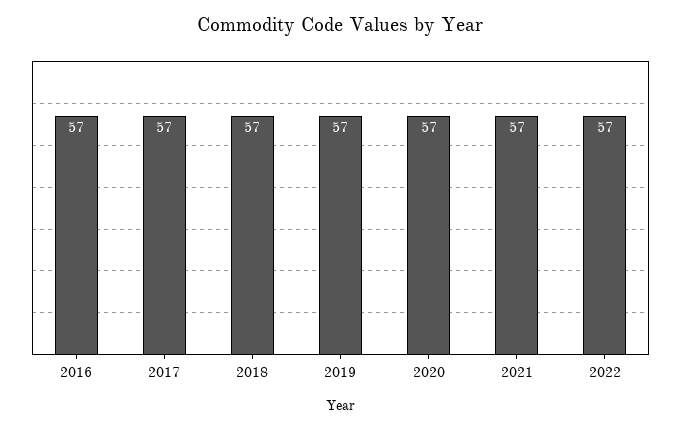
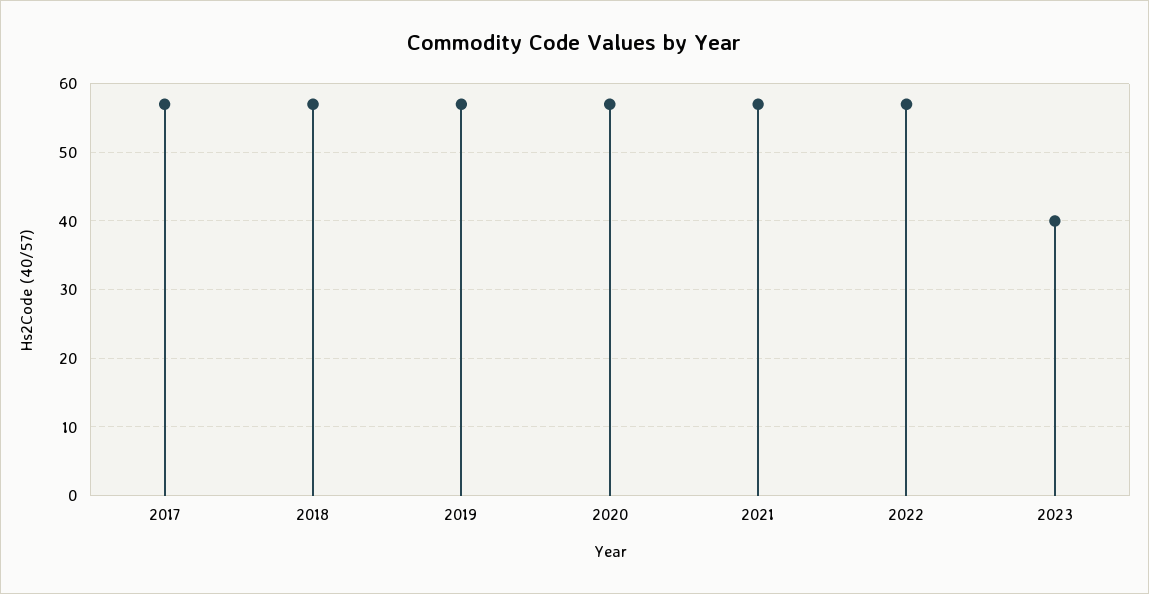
2016: 57 -> none
2023: none -> 40

